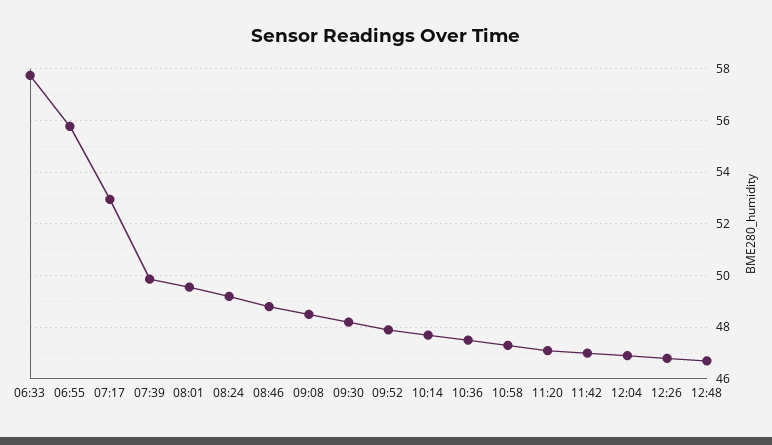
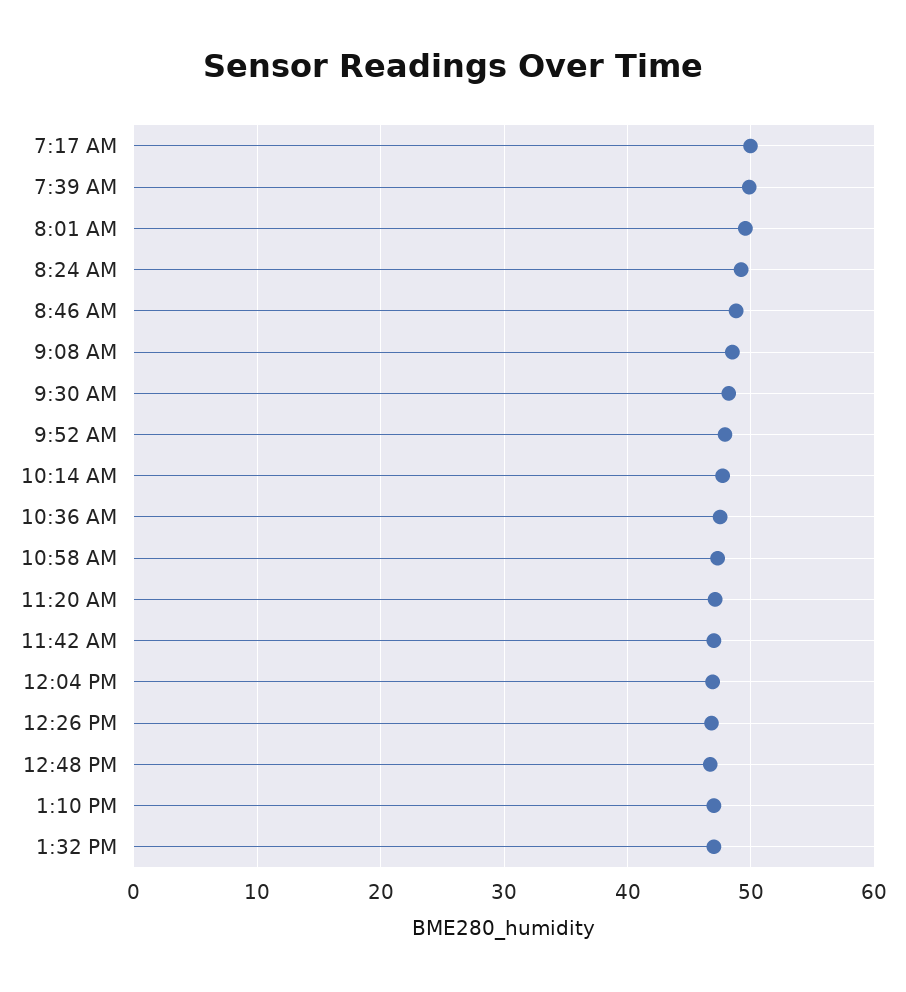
06:33: 57.75 -> none
06:55: 55.75 -> none
07:17: 53 -> 50
1:10 PM: none -> 47
1:32 PM: none -> 47

